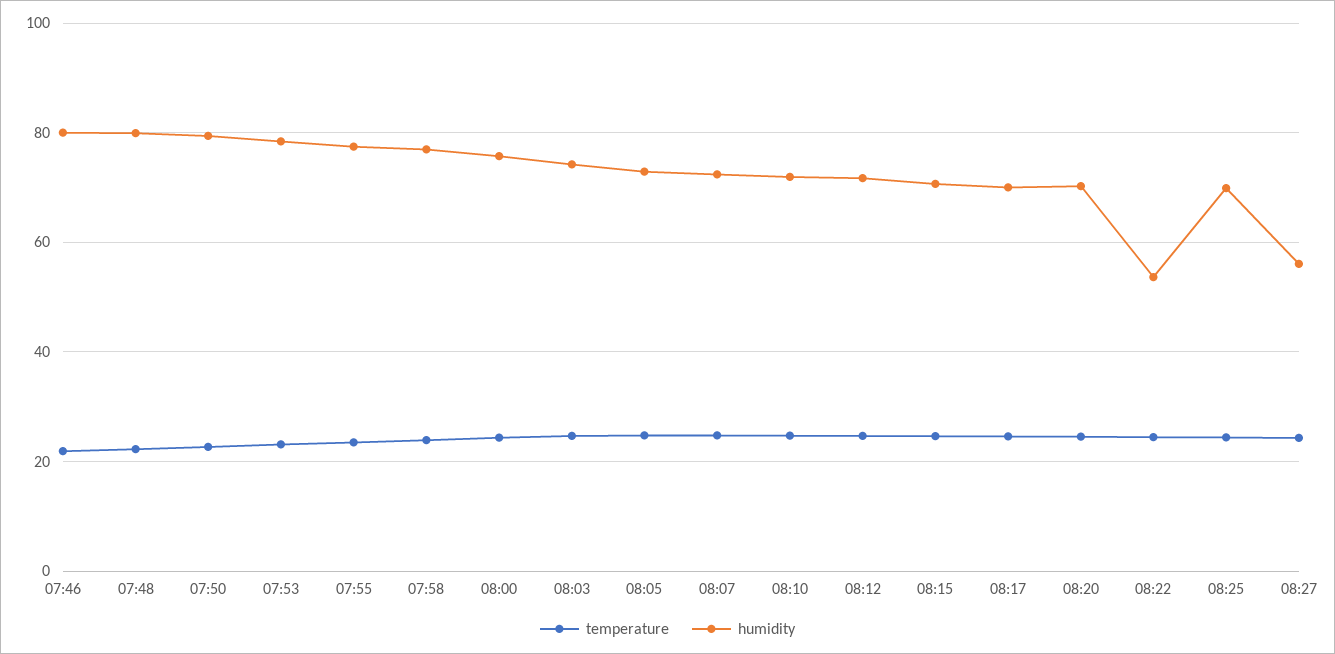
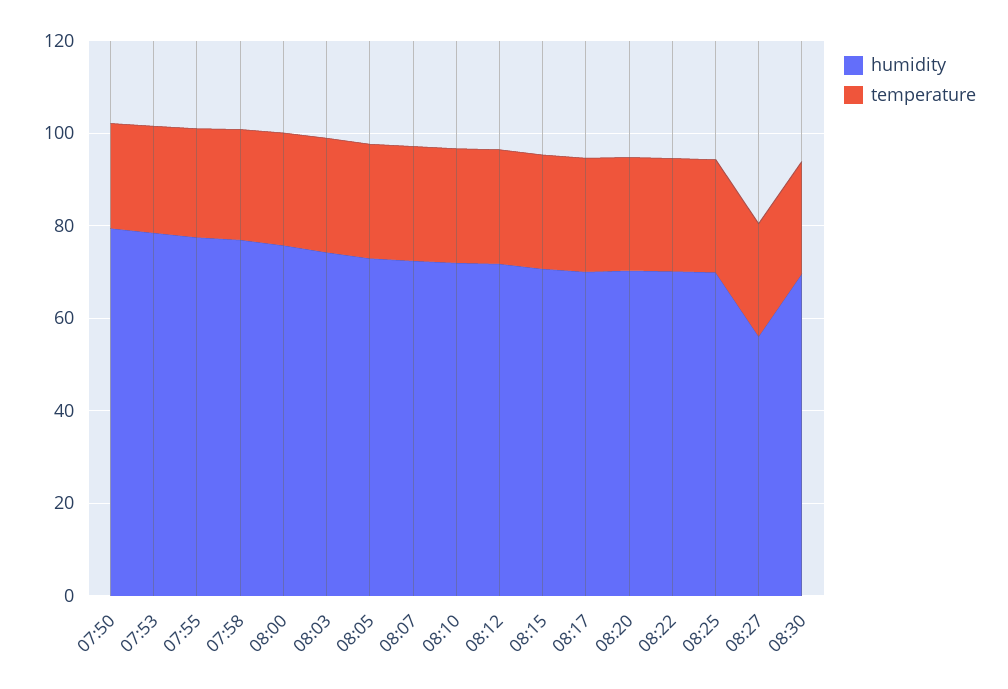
temperature, 07:46: 22 -> none
humidity, 07:46: 80 -> none
temperature, 07:48: 22 -> none
humidity, 07:48: 80 -> none
humidity, 08:22: 54 -> 70
humidity, 08:30: none -> 70
temperature, 08:30: none -> 25

